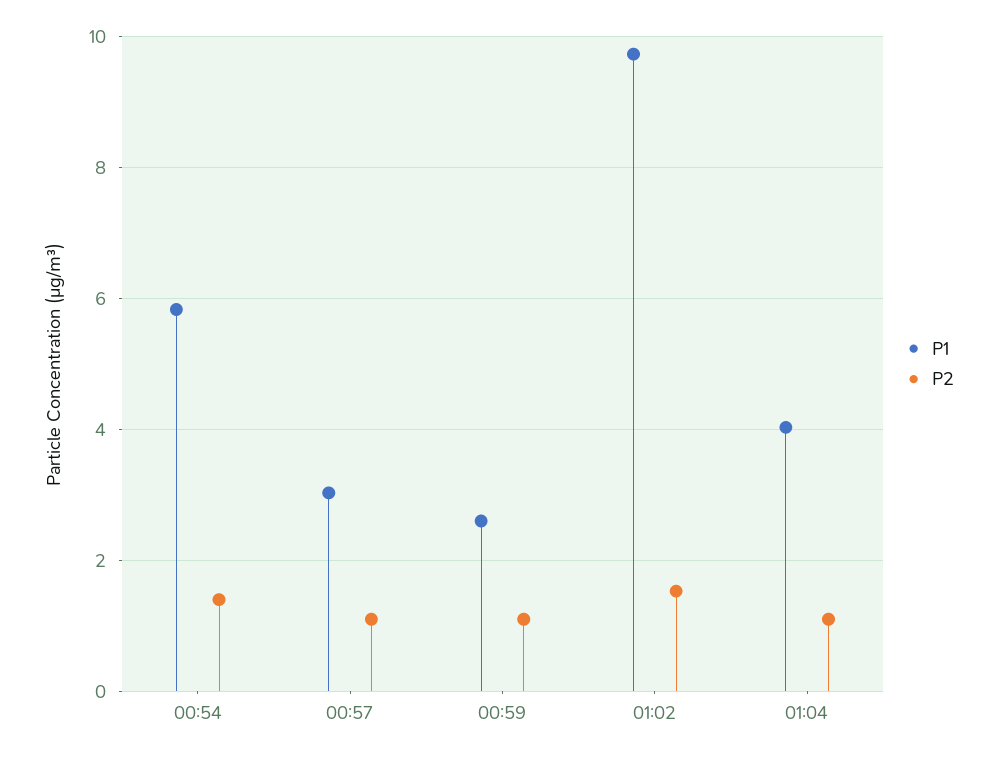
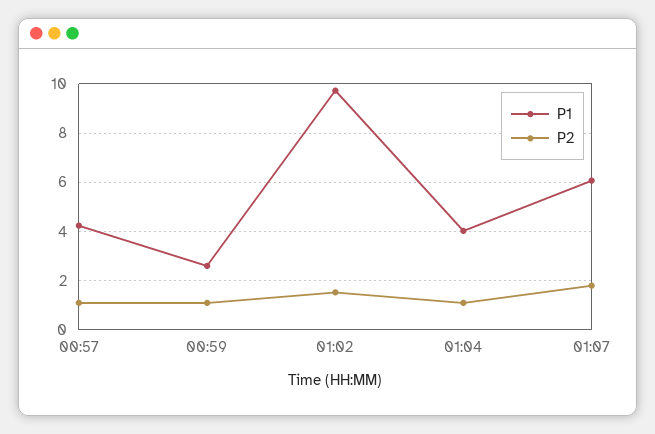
P1, 00:54: 5.8 -> none
P2, 00:54: 1.4 -> none
P1, 00:57: 3 -> 4.25
P1, 01:07: none -> 6
P2, 01:07: none -> 1.75

